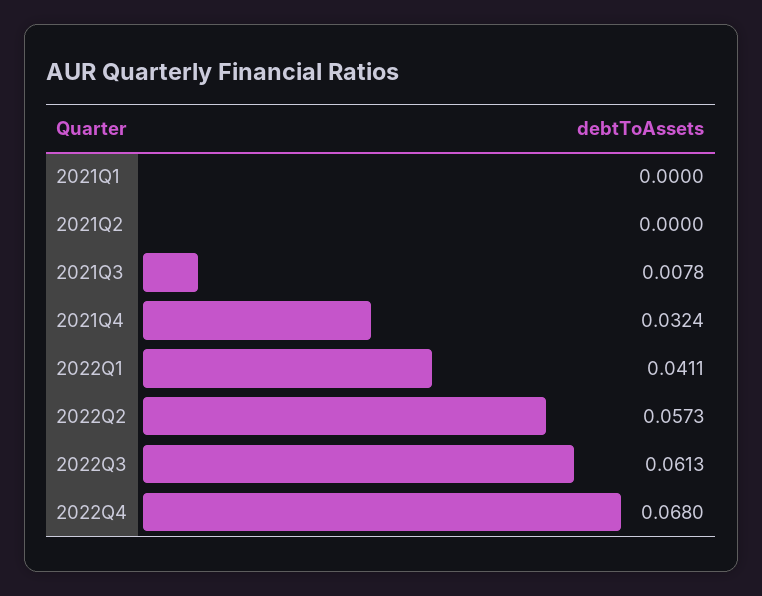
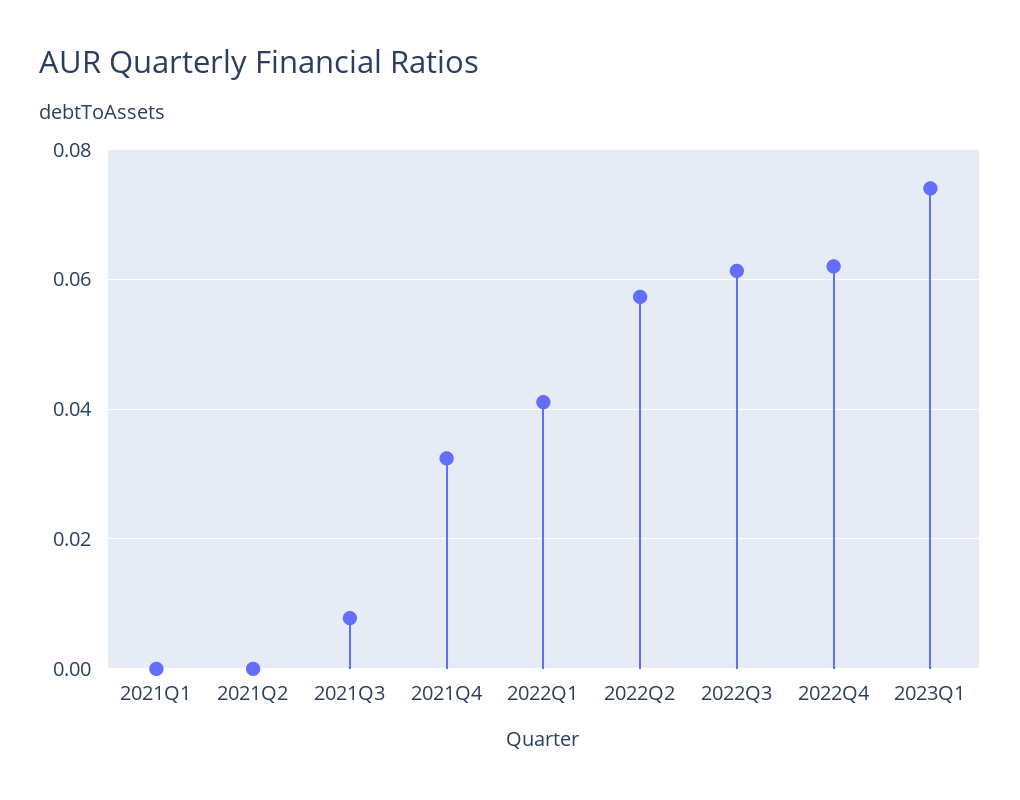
2022Q4: 0.068 -> 0.062
2023Q1: none -> 0.074

